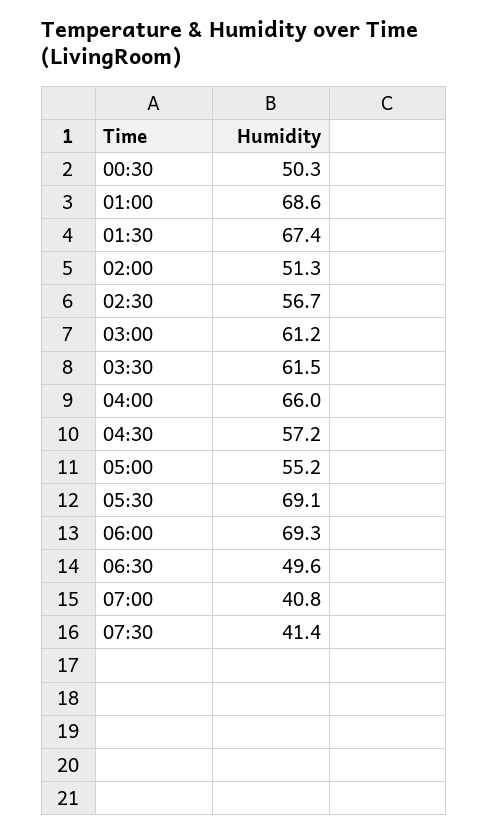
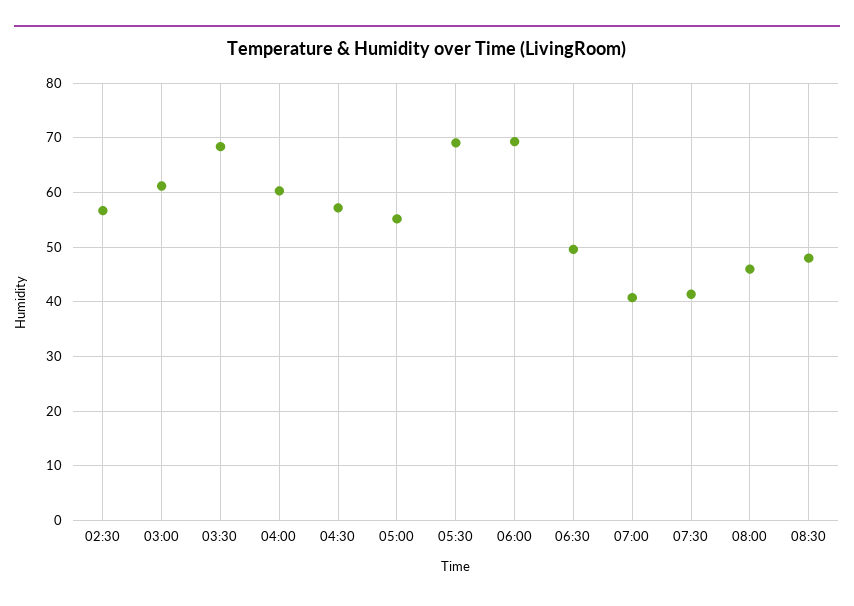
00:30: 50.3 -> none
01:00: 68.6 -> none
01:30: 67.4 -> none
02:00: 51.3 -> none
03:30: 61.5 -> 68
04:00: 66 -> 60
08:00: none -> 46
08:30: none -> 48

